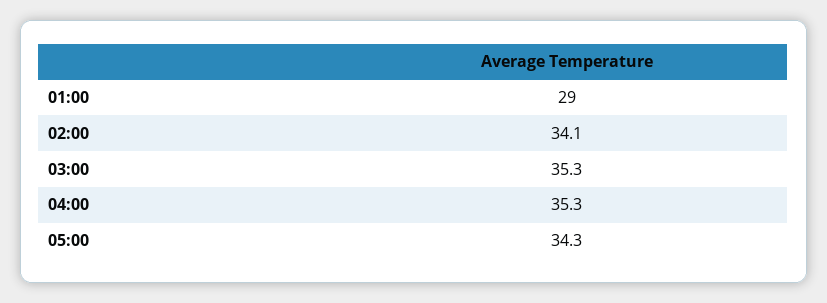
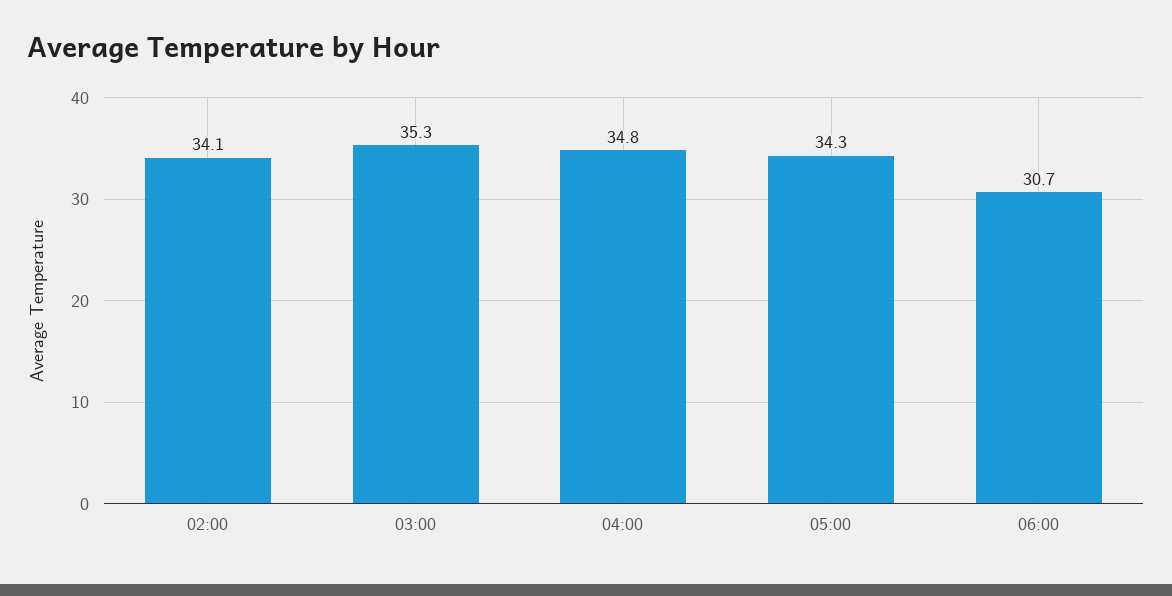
01:00: 29 -> none
04:00: 35.3 -> 34.8
06:00: none -> 30.7

